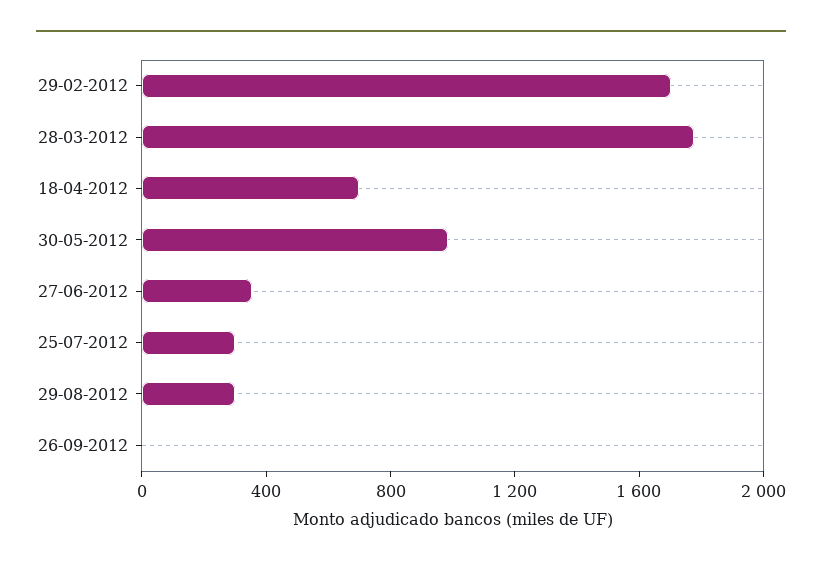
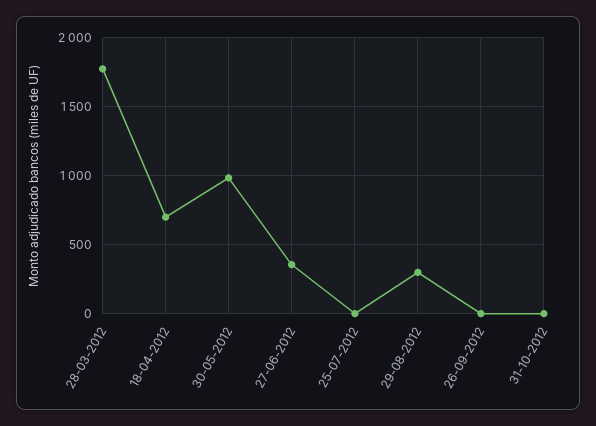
29-02-2012: 1700 -> none
25-07-2012: 300 -> 0
31-10-2012: none -> 0

